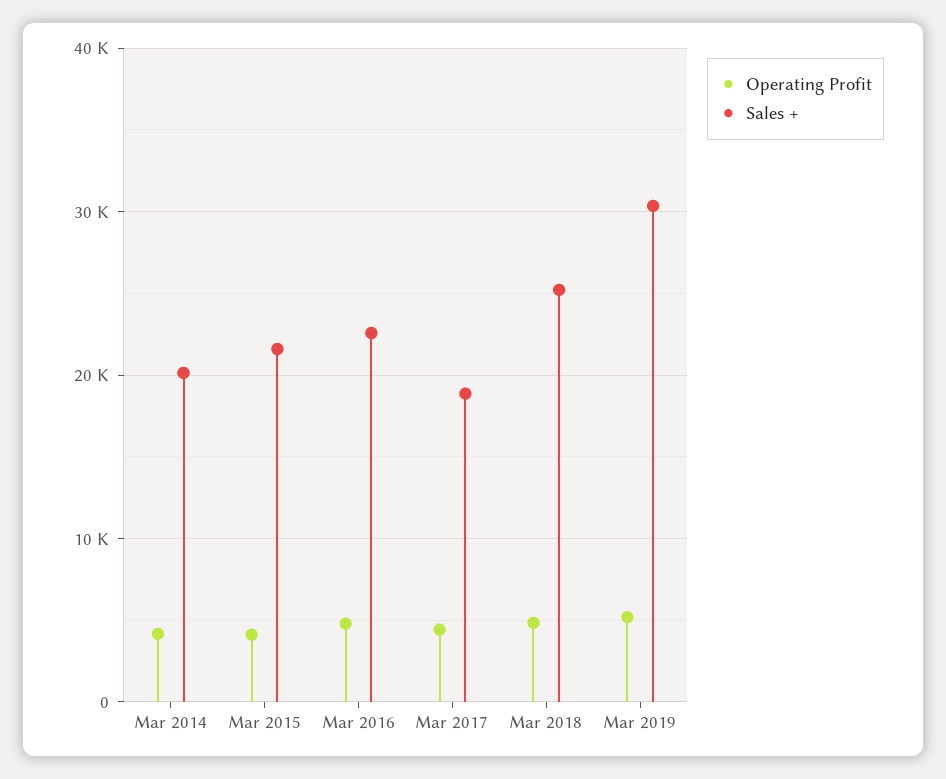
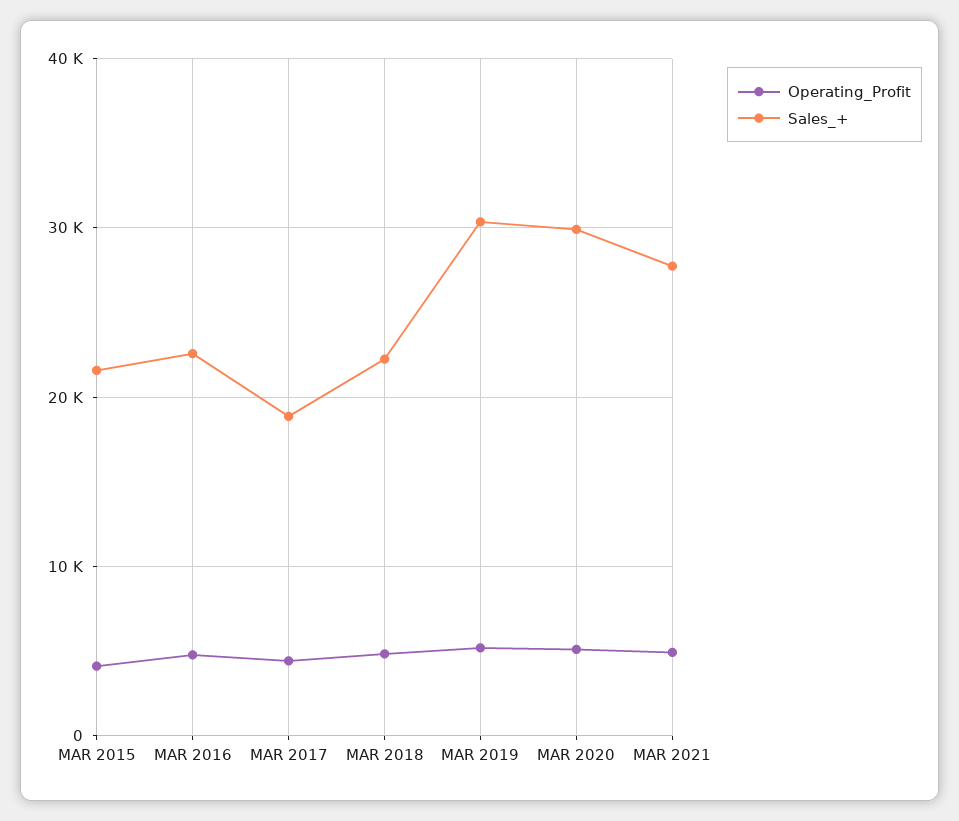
Operating Profit, Mar 2014: 4000 -> none
Sales +, Mar 2014: 20000 -> none
Sales +, Mar 2018: 25000 -> 22000
Operating Profit, MAR 2020: none -> 5000
Sales +, MAR 2020: none -> 30000
Operating Profit, MAR 2021: none -> 5000
Sales +, MAR 2021: none -> 28000

